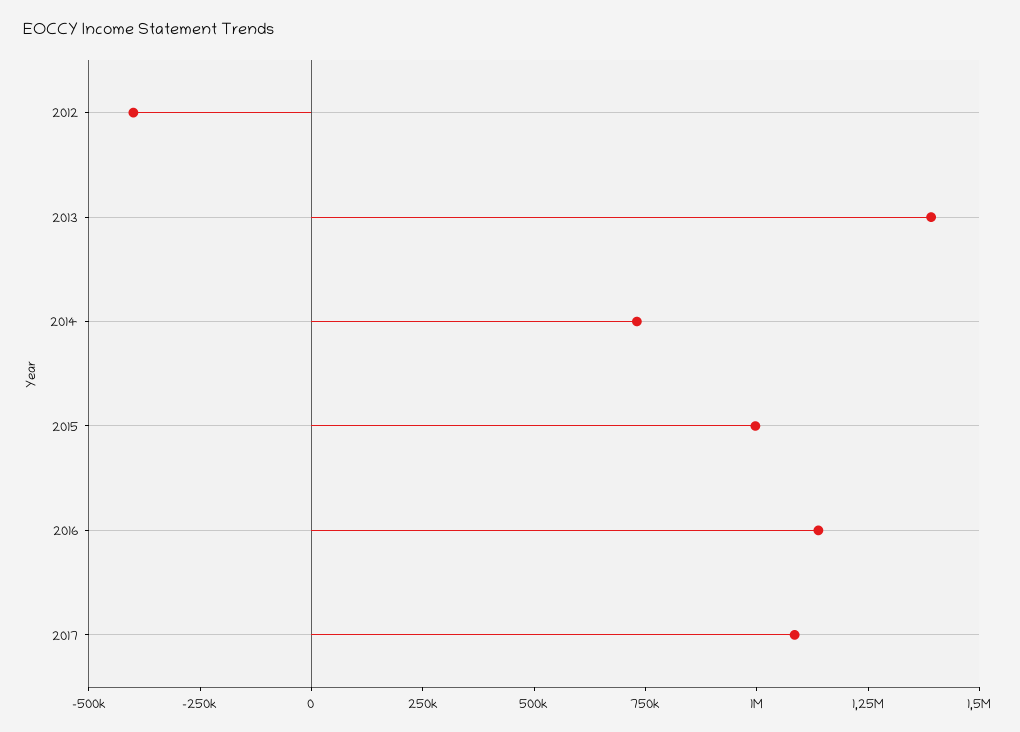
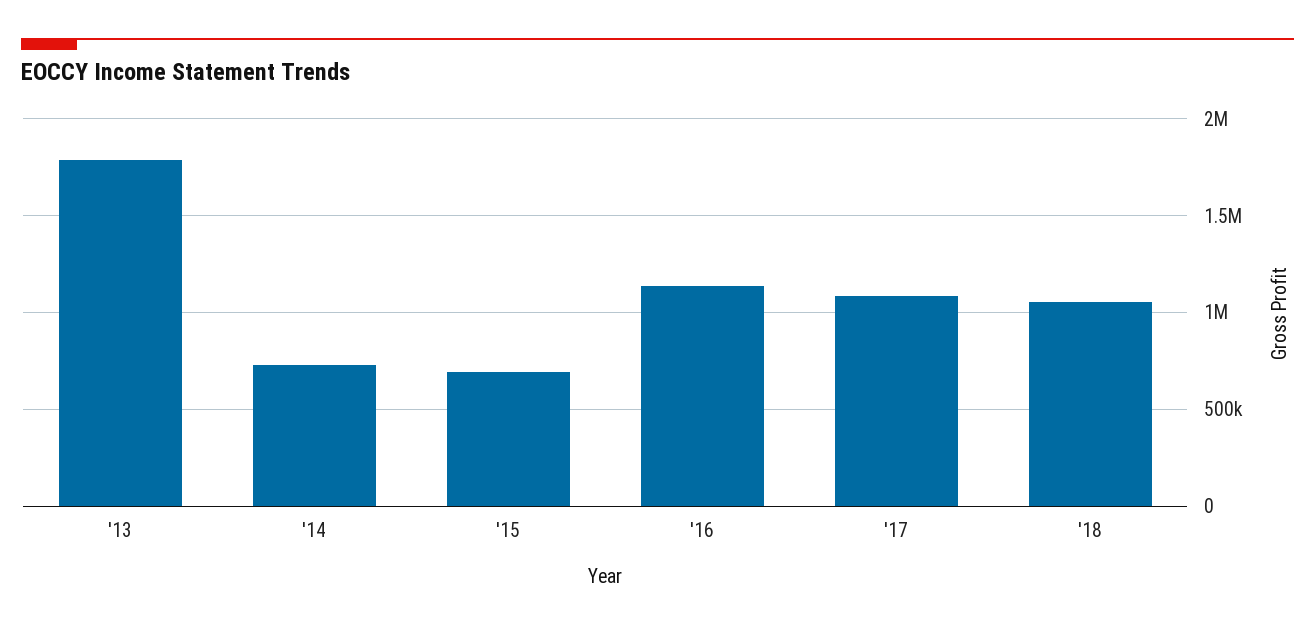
2012: -400000 -> none
2013: 1400000 -> 1800000
2015: 1000000 -> 700000
'18: none -> 1050000

